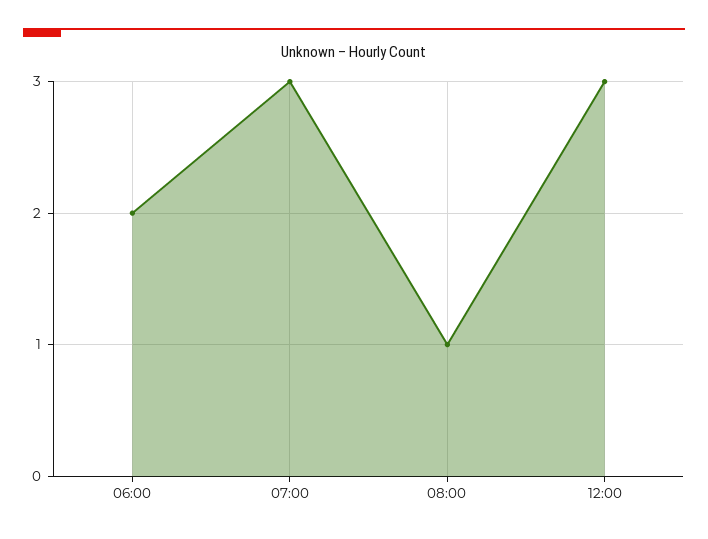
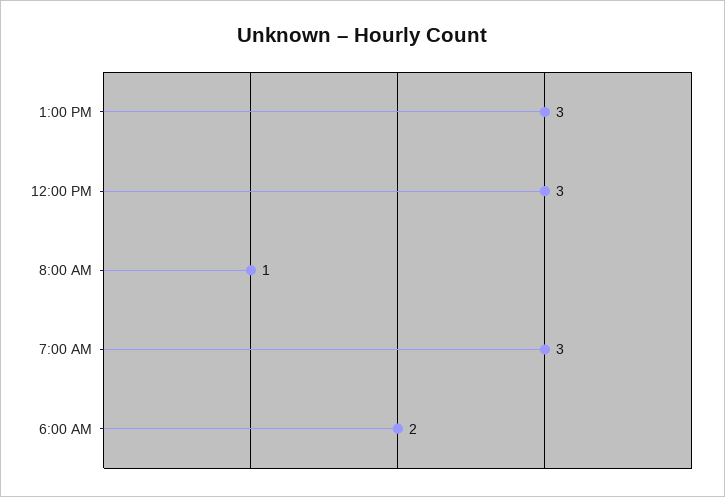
1:00 PM: none -> 3

